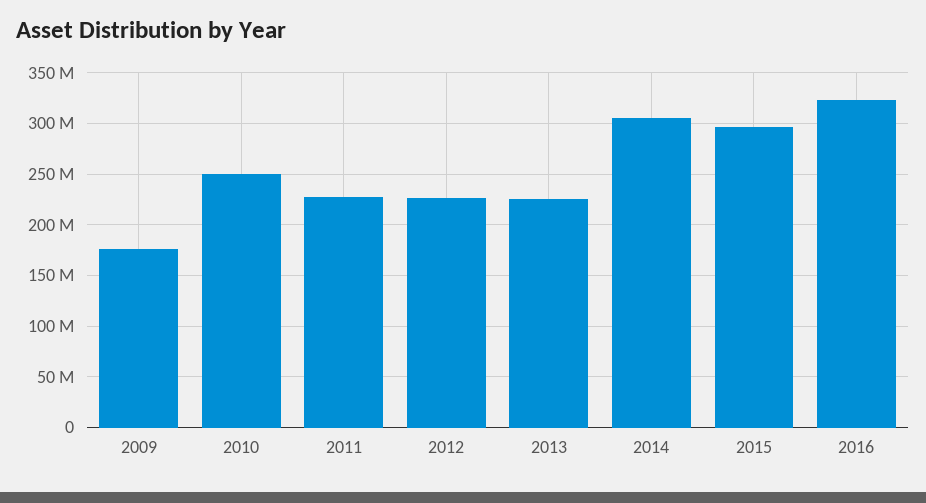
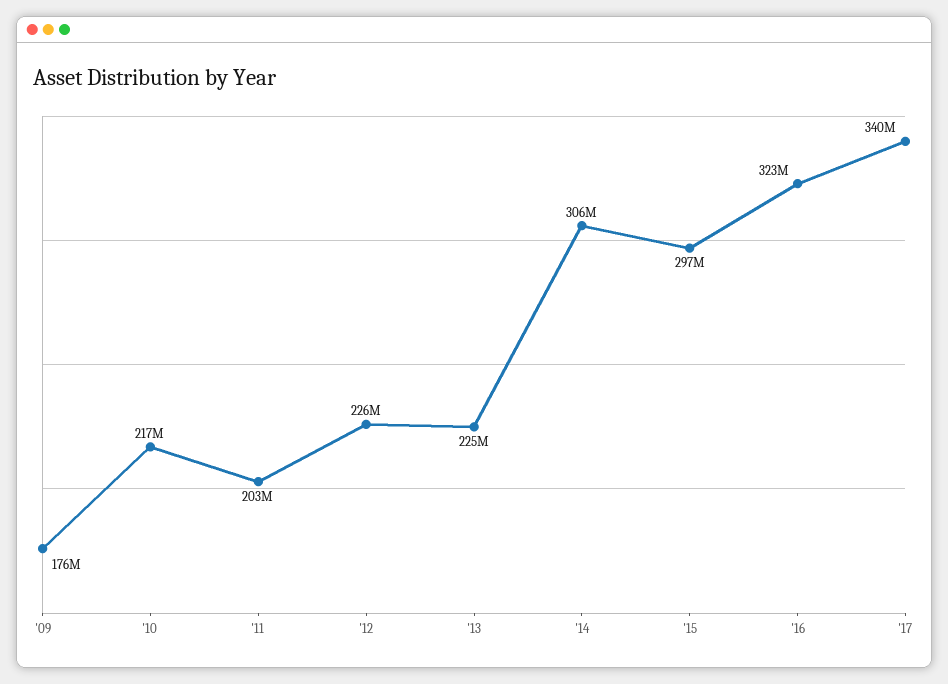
2010: 250000000 -> 217000000
2011: 230000000 -> 203000000
'17: none -> 340000000

